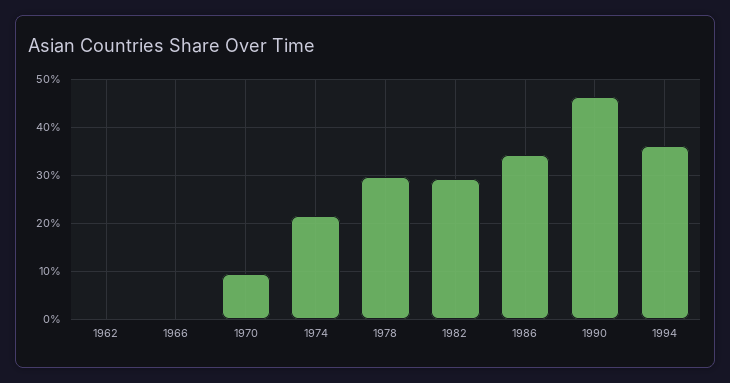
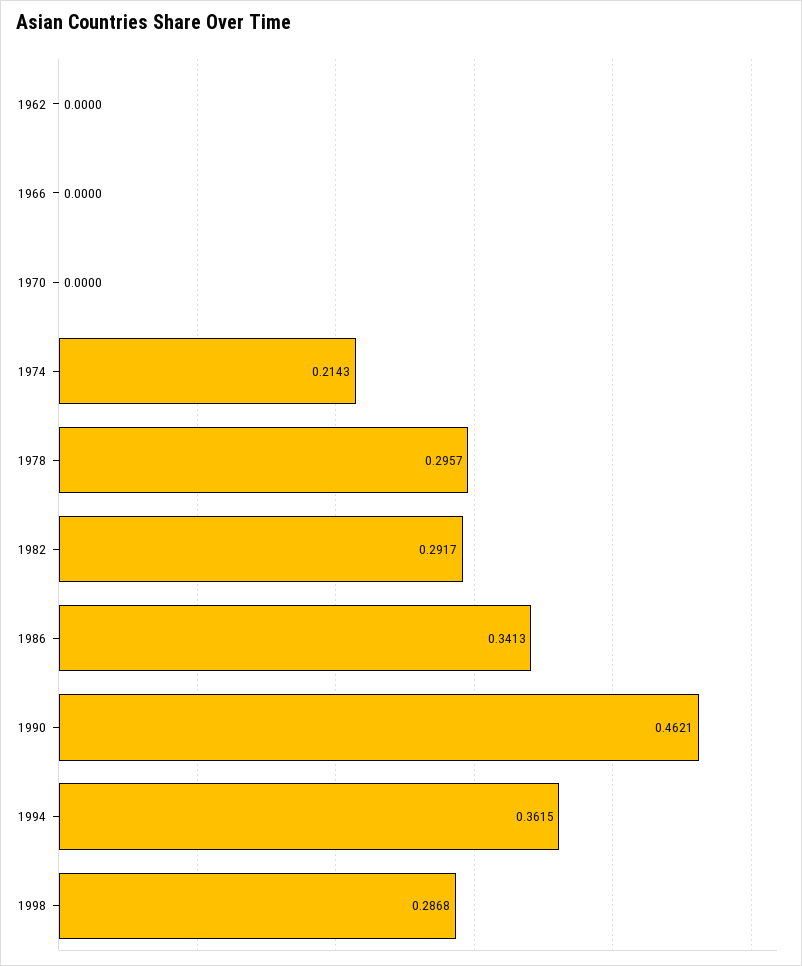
1970: 0.1 -> 0
1998: none -> 0.2868

